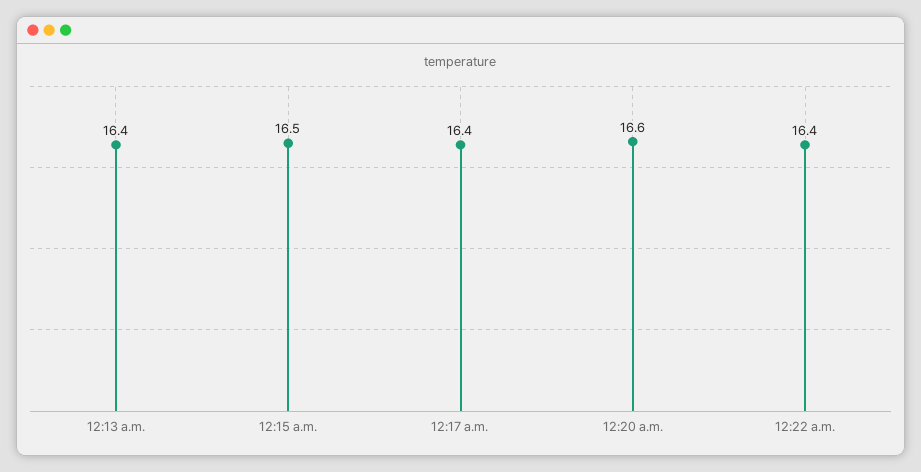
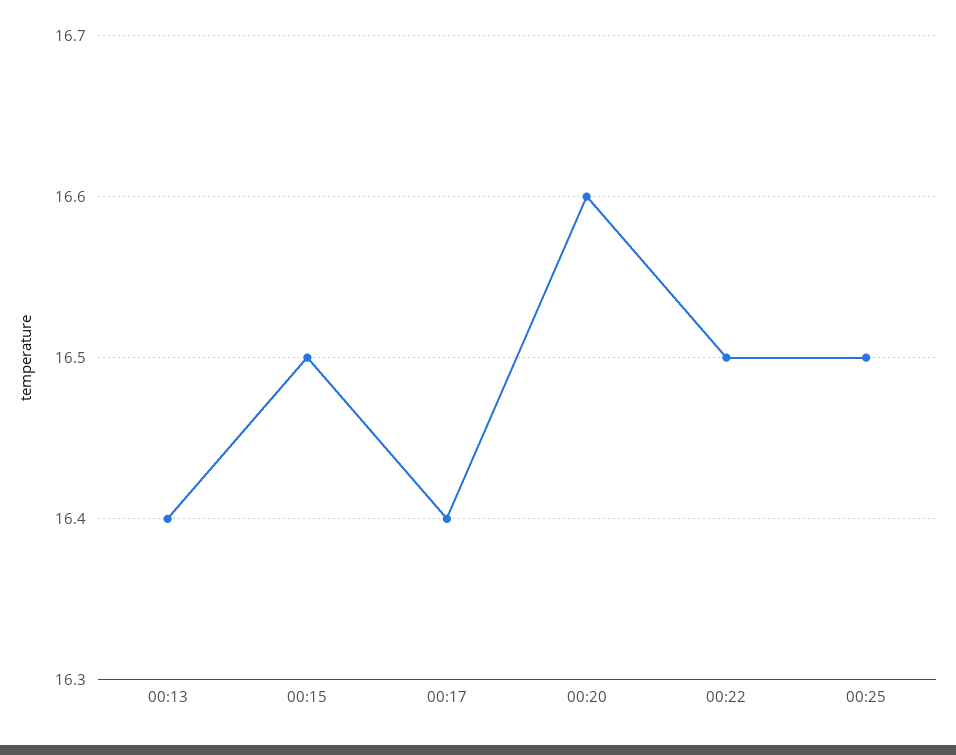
12:22 a.m.: 16.4 -> 16.5
00:25: none -> 16.5

